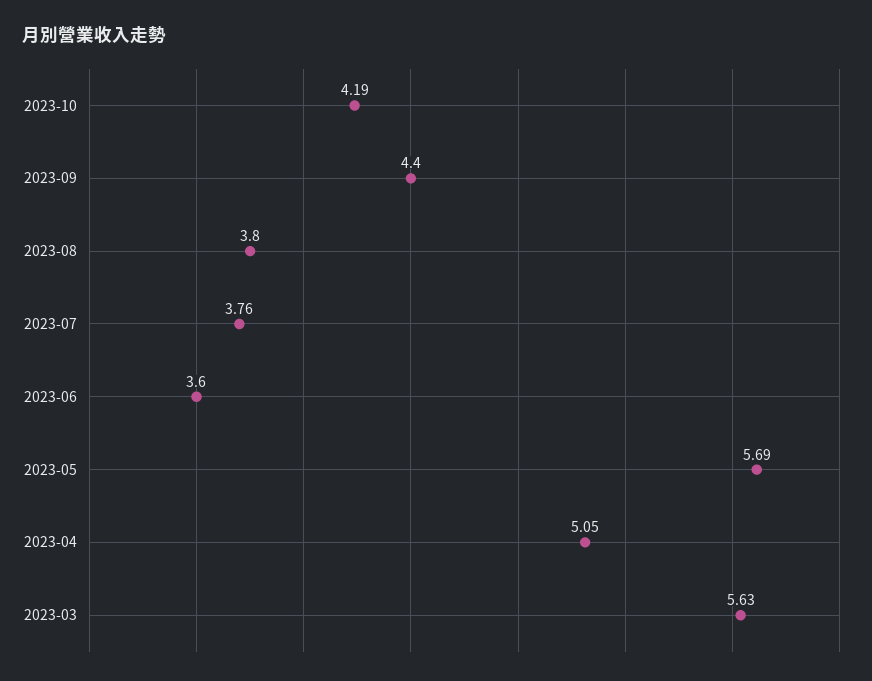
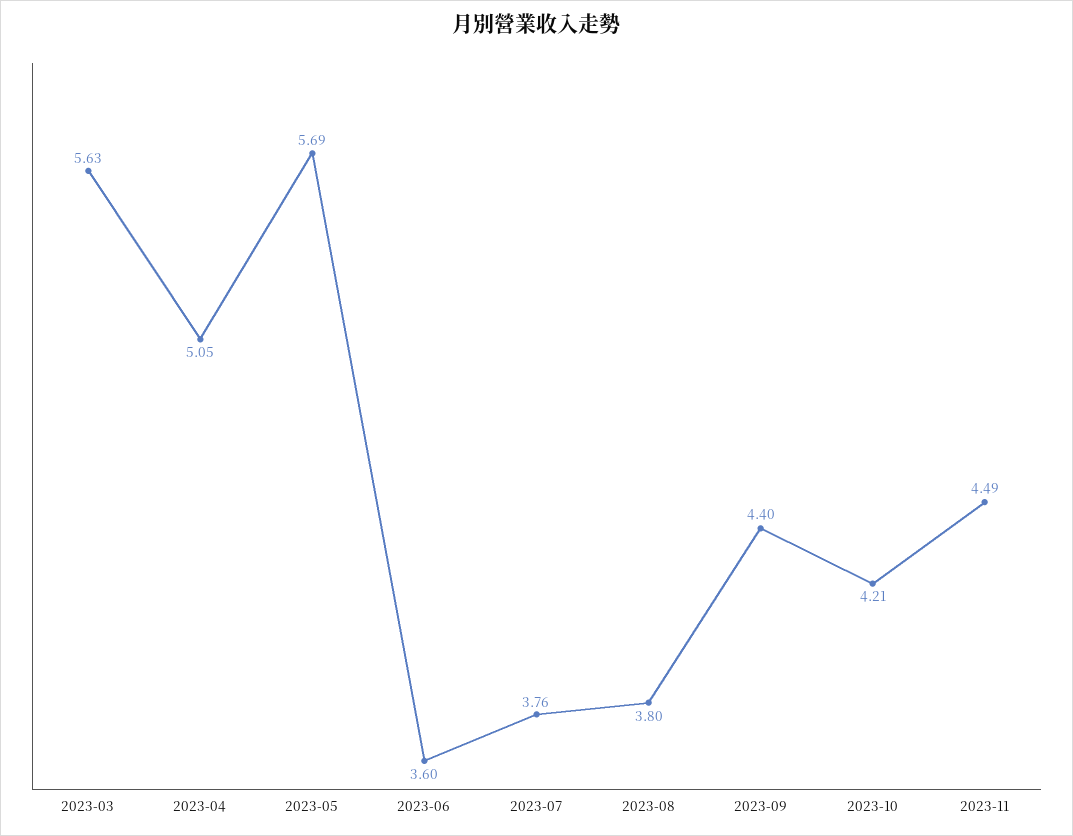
2023-10: 4.19 -> 4.21
2023-11: none -> 4.49

